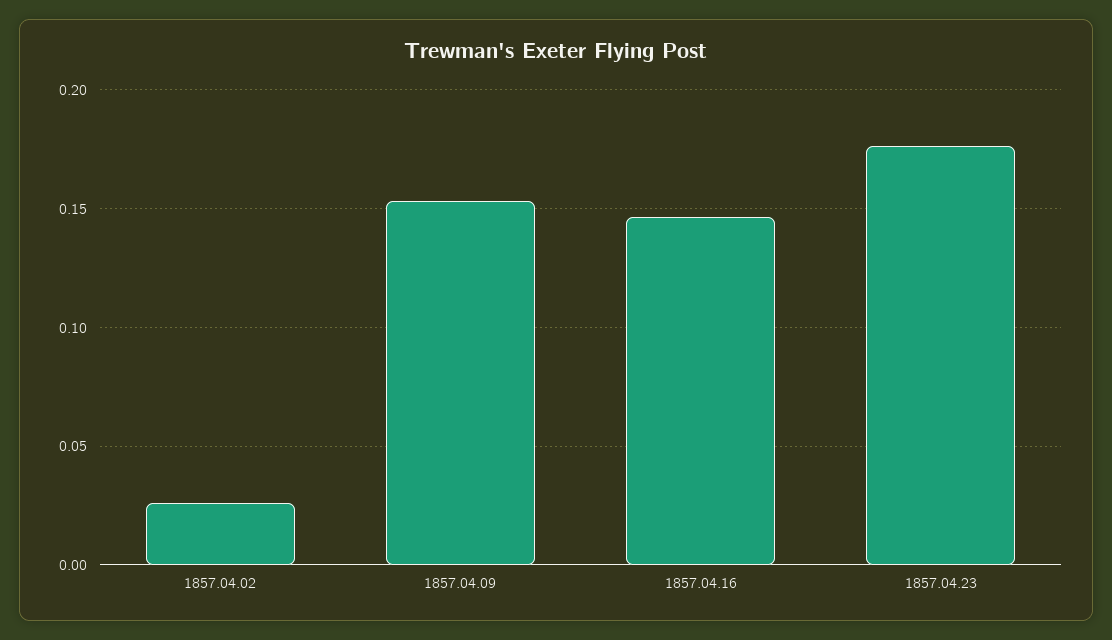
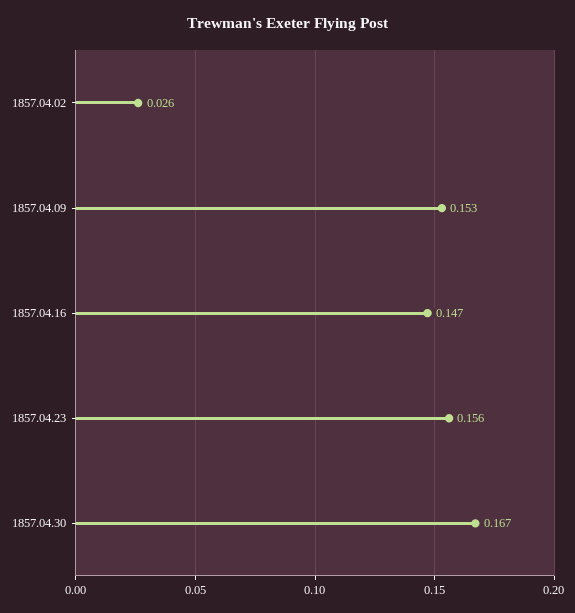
1857.04.23: 0.175 -> 0.156
1857.04.30: none -> 0.167

